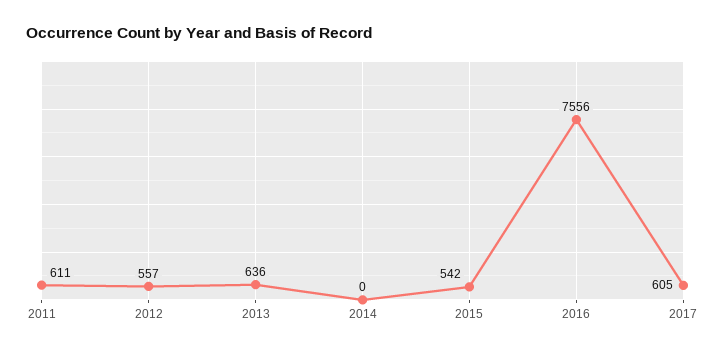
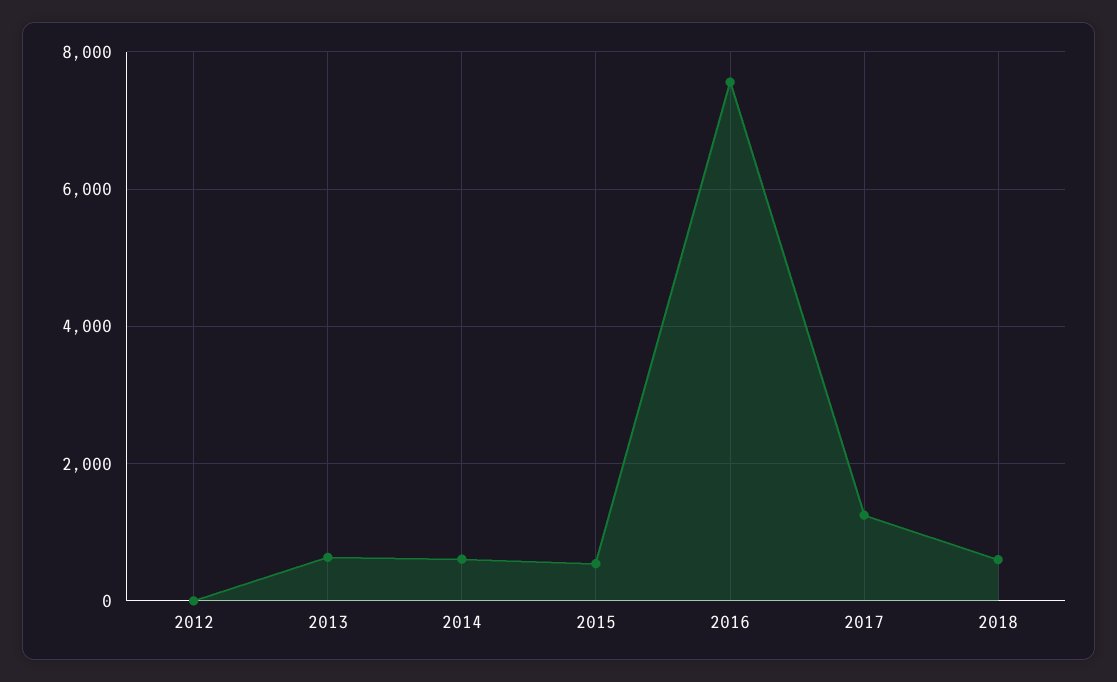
2011: 611 -> none
2012: 557 -> 0
2014: 0 -> 600
2017: 605 -> 1200
2018: none -> 600

